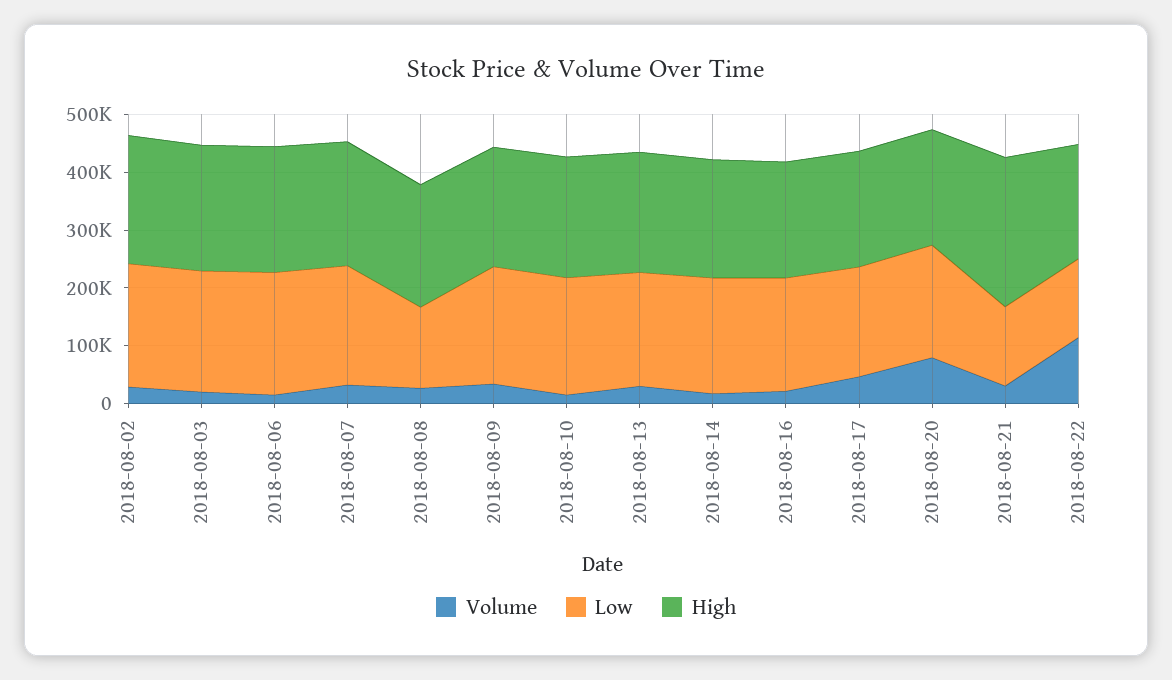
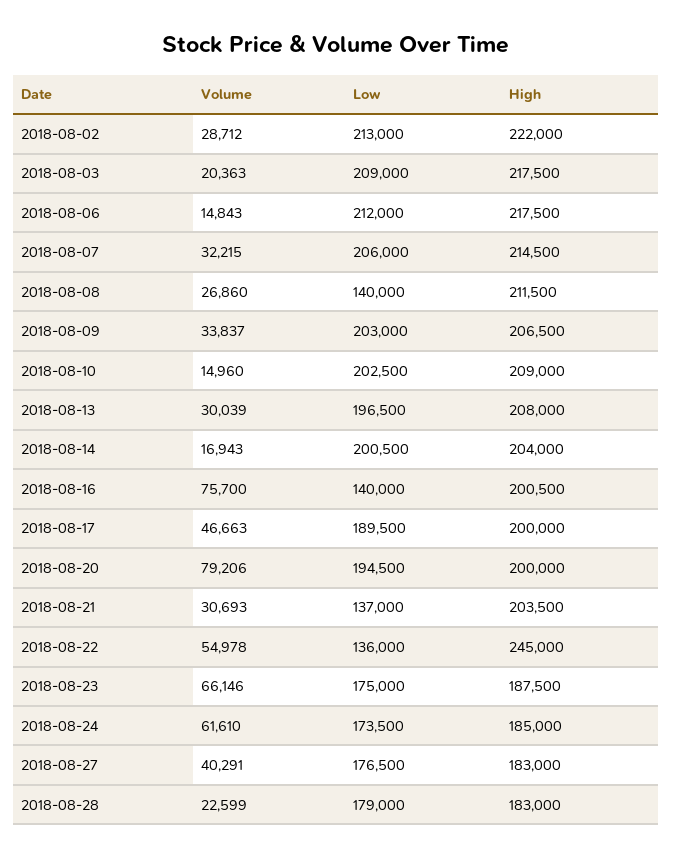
Volume, 2018-08-16: 20000 -> 75700
Low, 2018-08-16: 200000 -> 140000
High, 2018-08-21: 260000 -> 203500
Volume, 2018-08-22: 120000 -> 54978
High, 2018-08-22: 200000 -> 245000
Volume, 2018-08-23: none -> 66146
Low, 2018-08-23: none -> 175000
High, 2018-08-23: none -> 187500
Volume, 2018-08-24: none -> 61610
Low, 2018-08-24: none -> 173500
High, 2018-08-24: none -> 185000
Volume, 2018-08-27: none -> 40291
Low, 2018-08-27: none -> 176500
High, 2018-08-27: none -> 183000
Volume, 2018-08-28: none -> 22599
Low, 2018-08-28: none -> 179000
High, 2018-08-28: none -> 183000

